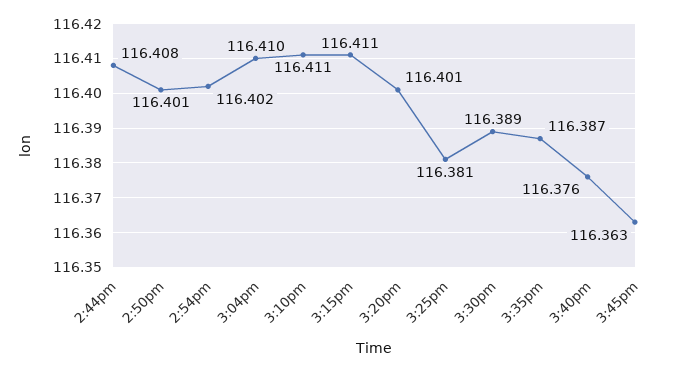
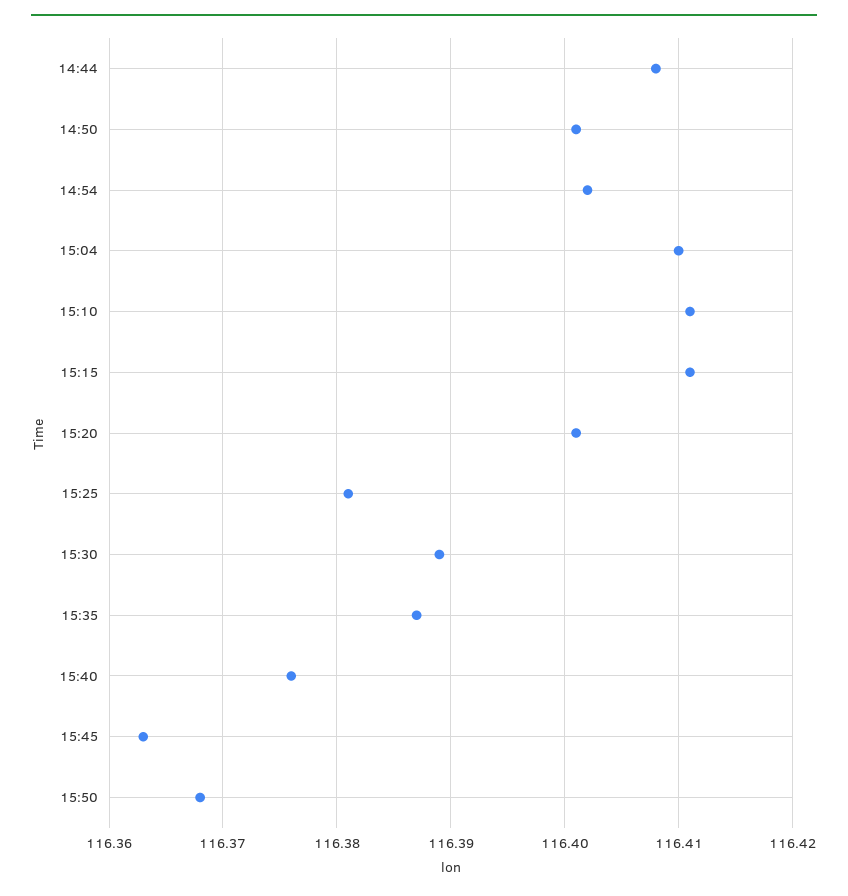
15:50: none -> 116.368

